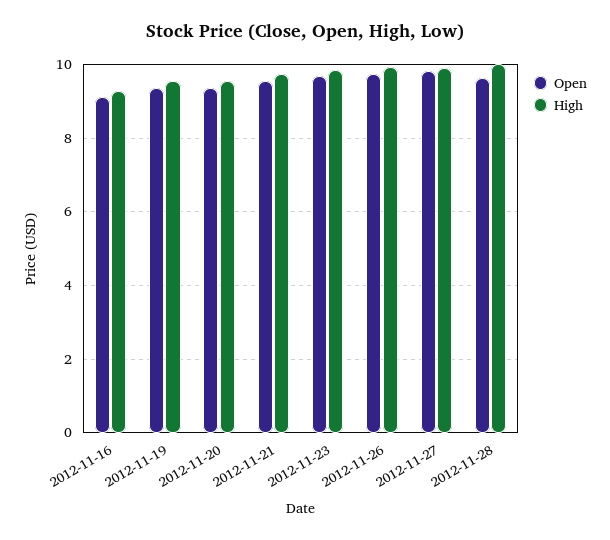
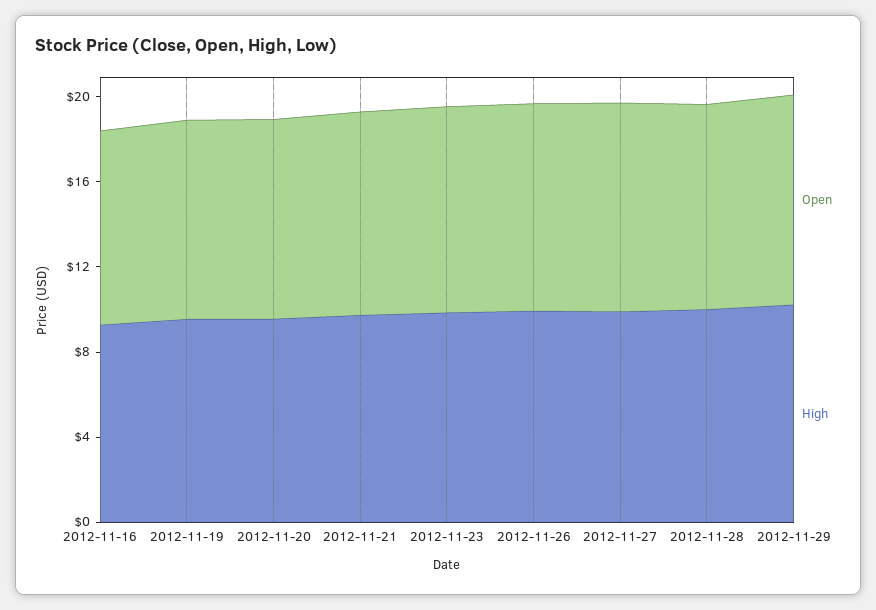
Open, 2012-11-29: none -> 10
High, 2012-11-29: none -> 10

